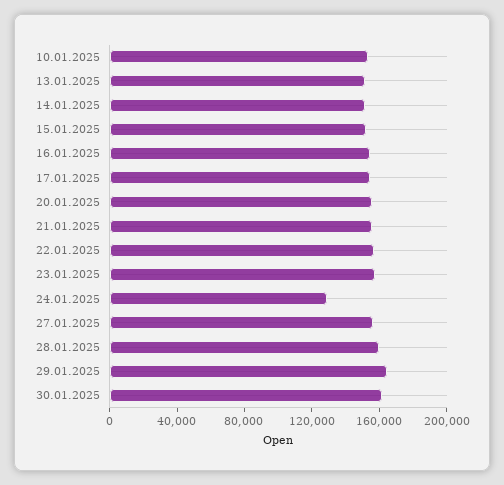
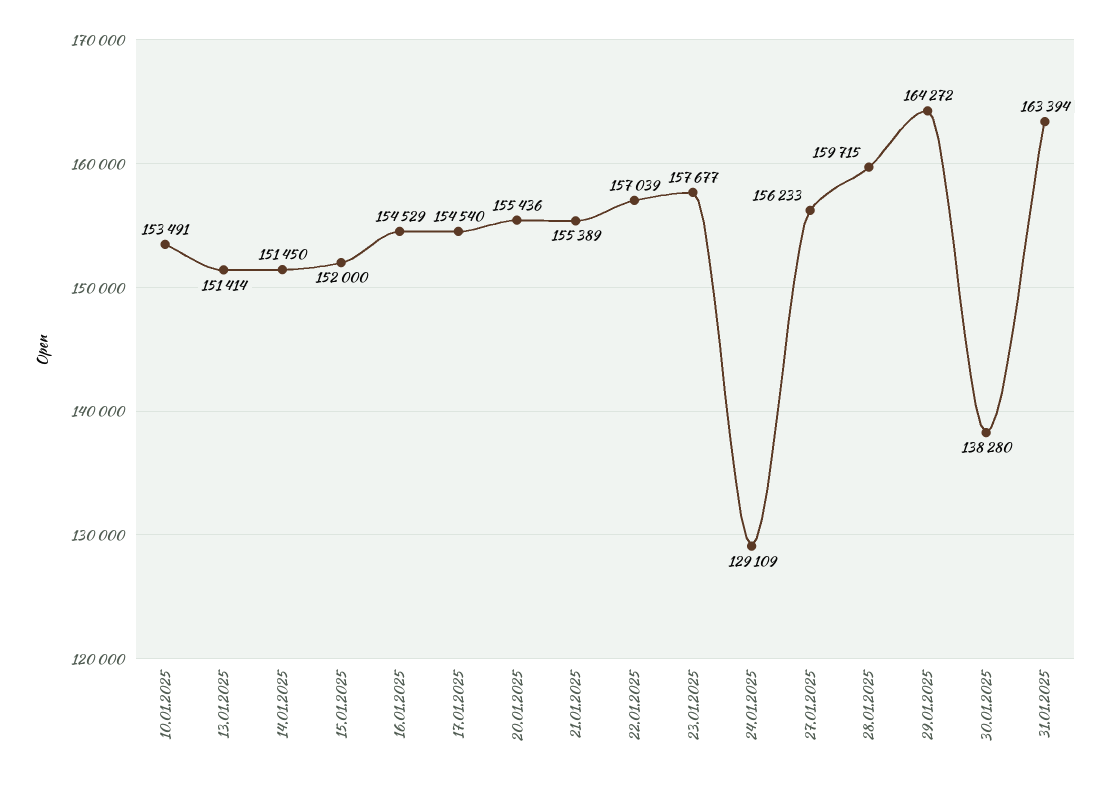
30.01.2025: 160000 -> 138280
31.01.2025: none -> 163394

